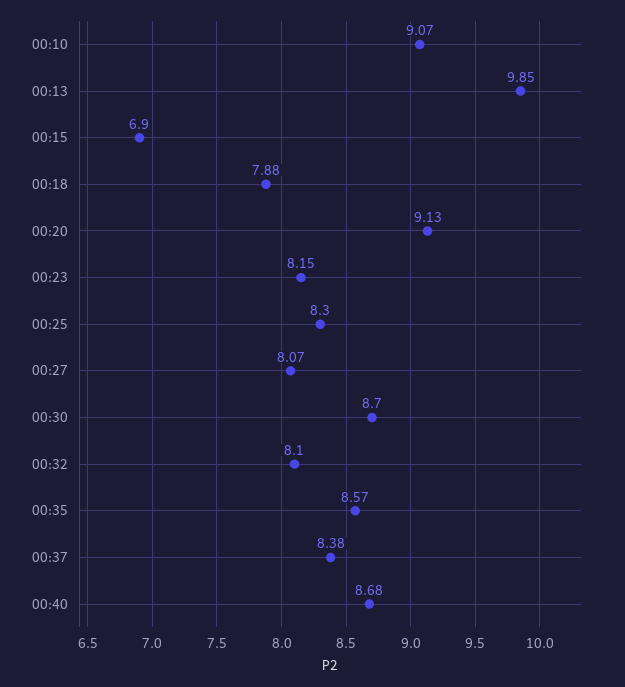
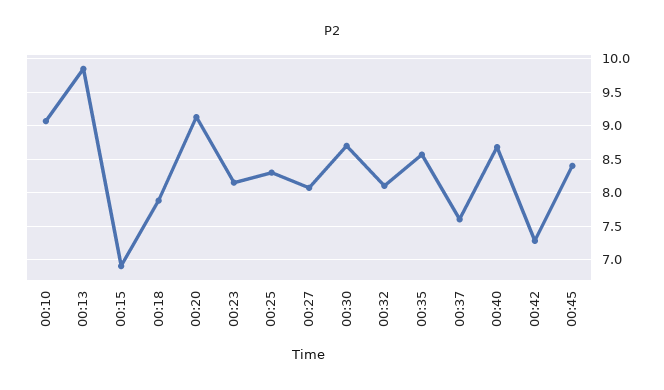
00:37: 8.38 -> 7.6
00:42: none -> 7.3
00:45: none -> 8.4

